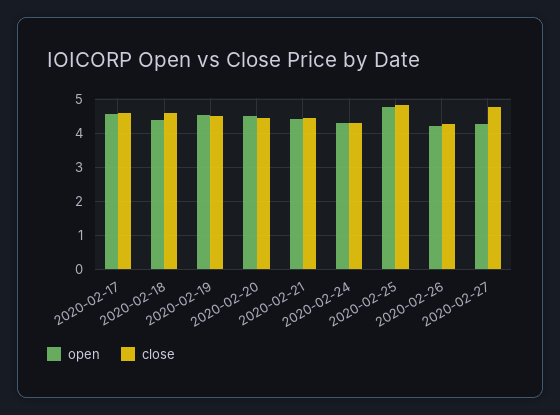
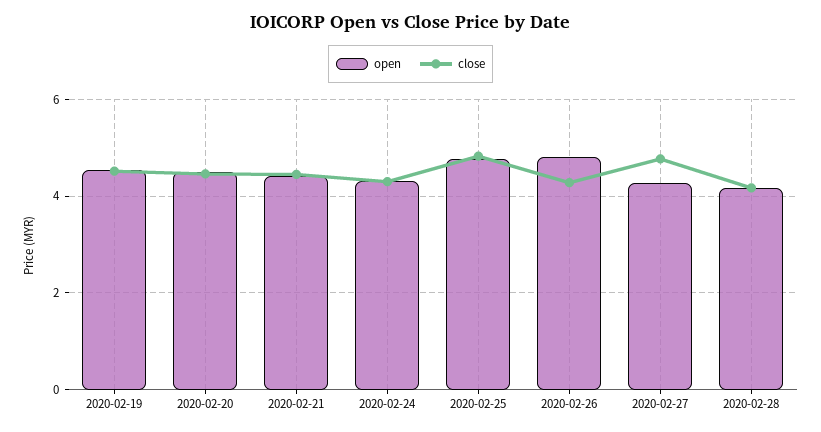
open, 2020-02-17: 4.6 -> none
close, 2020-02-17: 4.6 -> none
open, 2020-02-18: 4.4 -> none
close, 2020-02-18: 4.6 -> none
open, 2020-02-26: 4.2 -> 4.8
open, 2020-02-28: none -> 4.2
close, 2020-02-28: none -> 4.2

